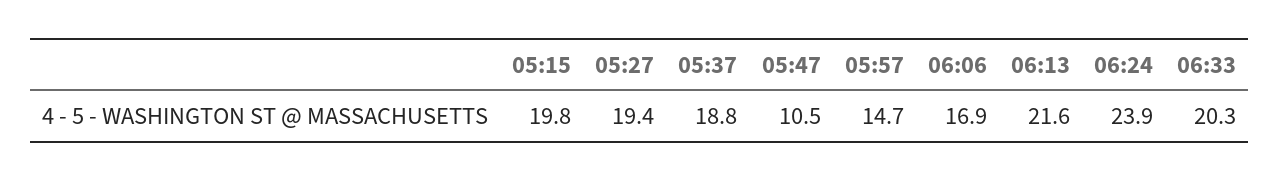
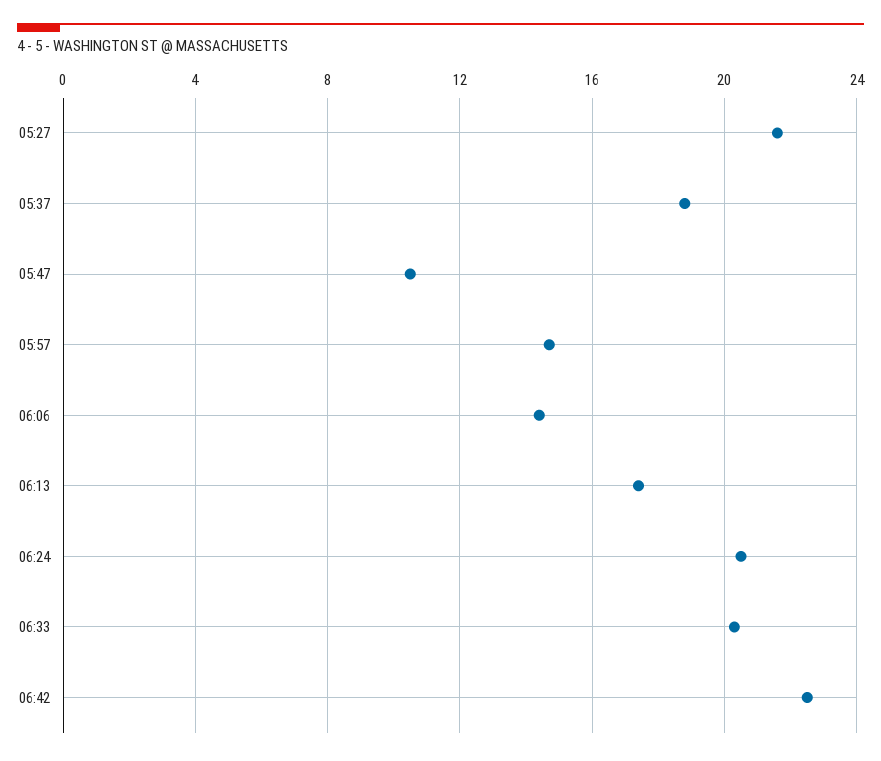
05:15: 19.8 -> none
05:27: 19.4 -> 21.5
06:06: 16.9 -> 14.5
06:13: 21.6 -> 17.5
06:24: 23.9 -> 20.5
06:42: none -> 22.5

